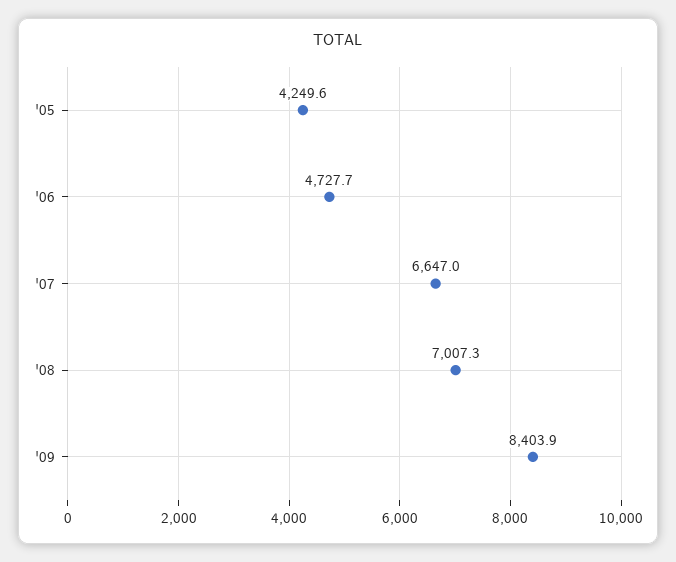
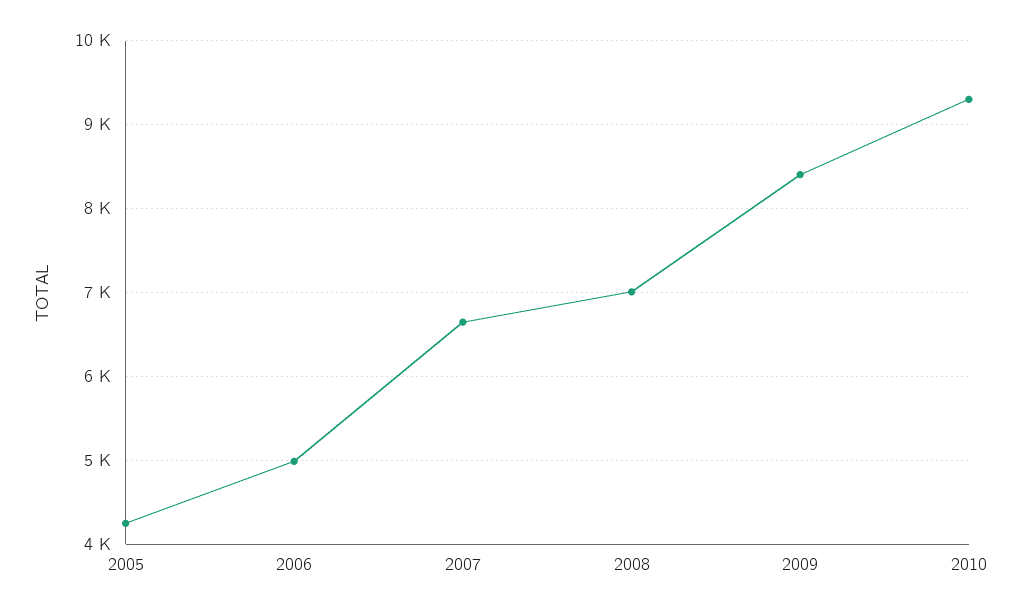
'06: 4727.7 -> 5000
2010: none -> 9300

